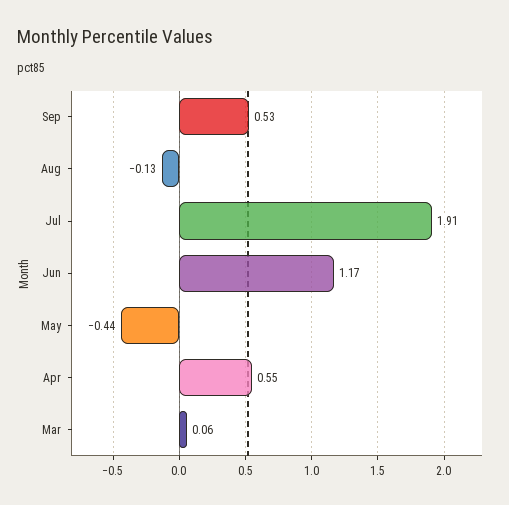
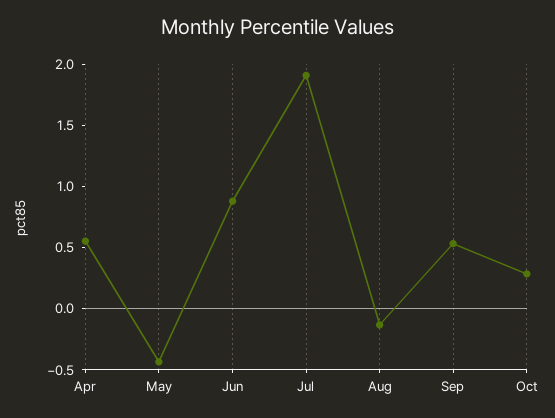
Jun: 1.17 -> 0.9
Mar: 0.06 -> none
Oct: none -> 0.3

